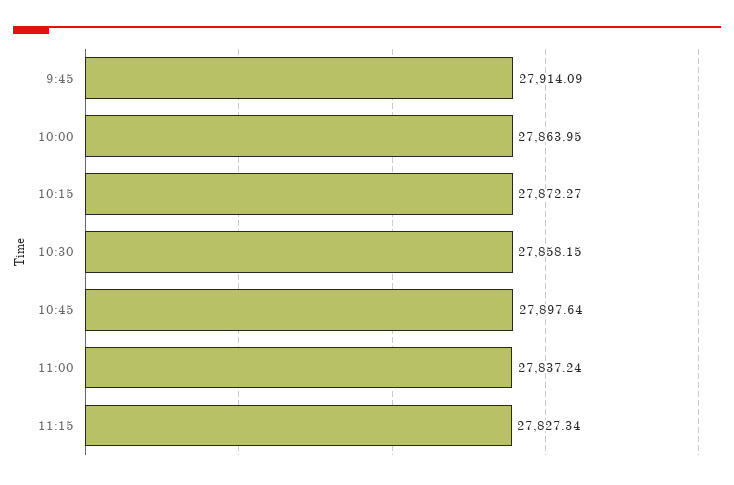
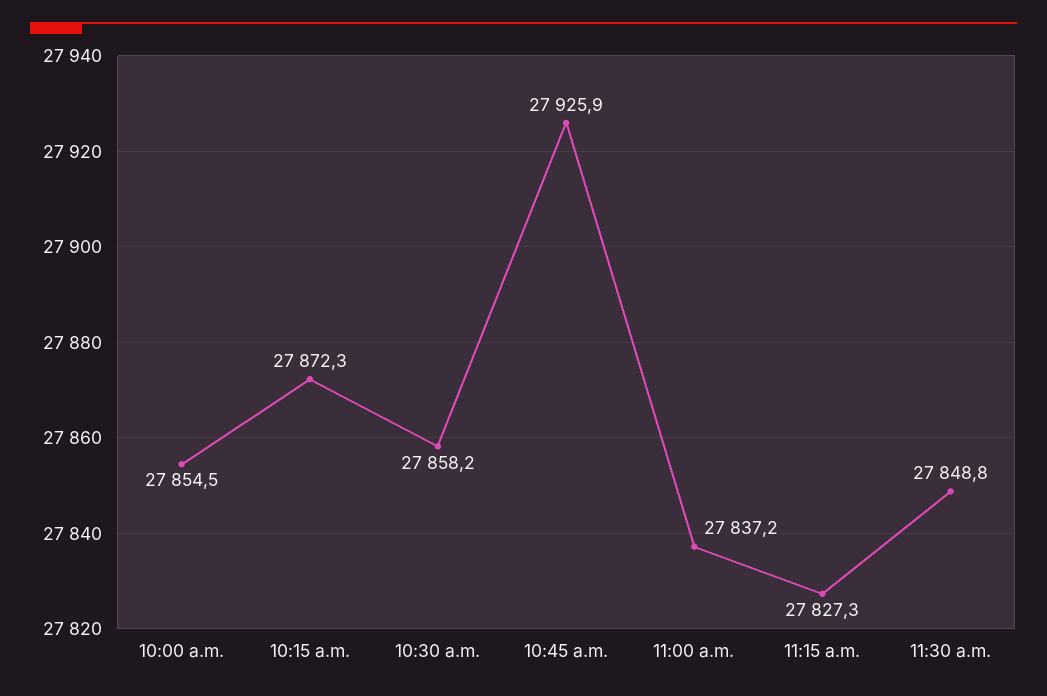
9:45: 27914.09 -> none
10:00: 27863.95 -> 27854.5
10:45: 27897.64 -> 27925.9
11:30 a.m.: none -> 27848.8

